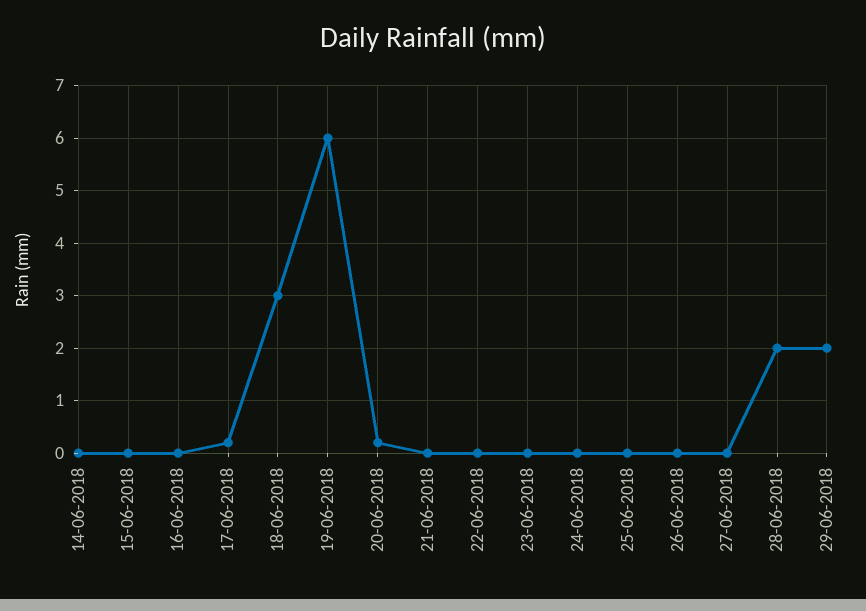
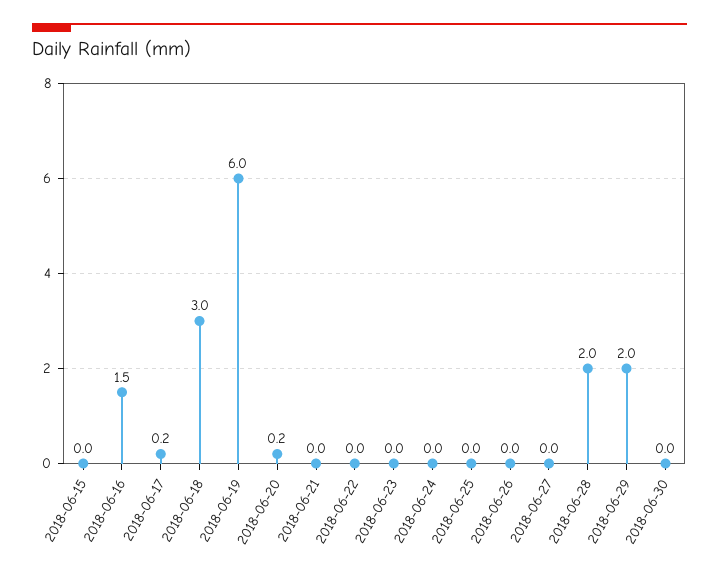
14-06-2018: 0 -> none
16-06-2018: 0 -> 1.5
2018-06-30: none -> 0

